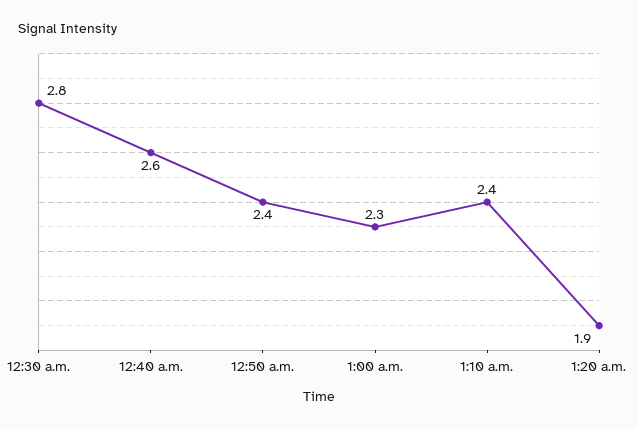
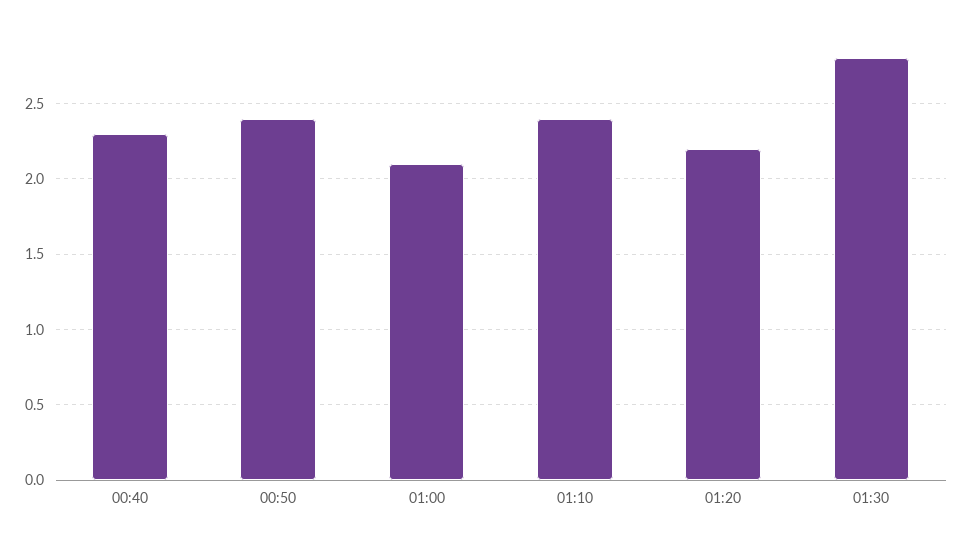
12:30 a.m.: 2.8 -> none
12:40 a.m.: 2.6 -> 2.3
1:00 a.m.: 2.3 -> 2.1
1:20 a.m.: 1.9 -> 2.2
01:30: none -> 2.8

